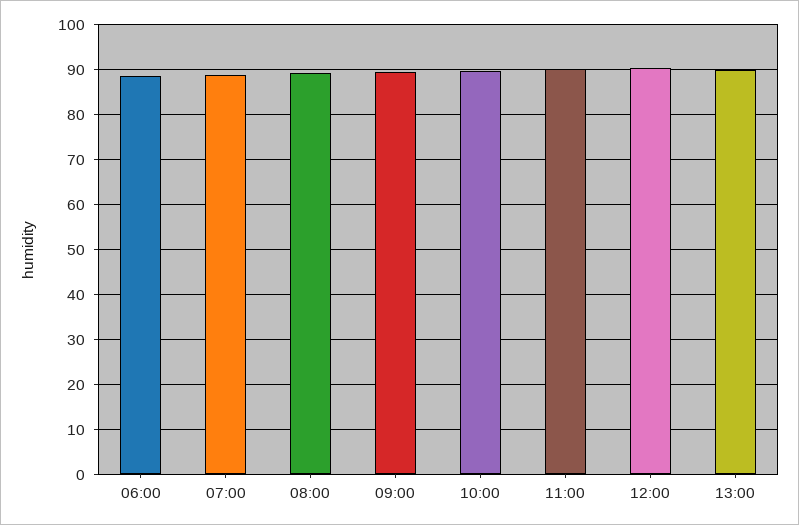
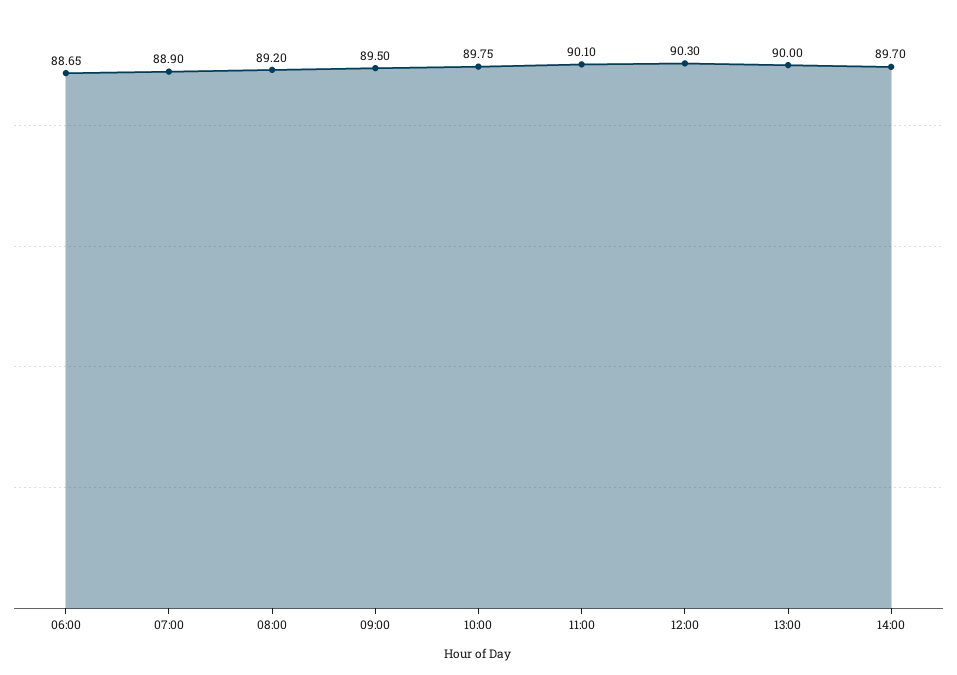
14:00: none -> 89.7

